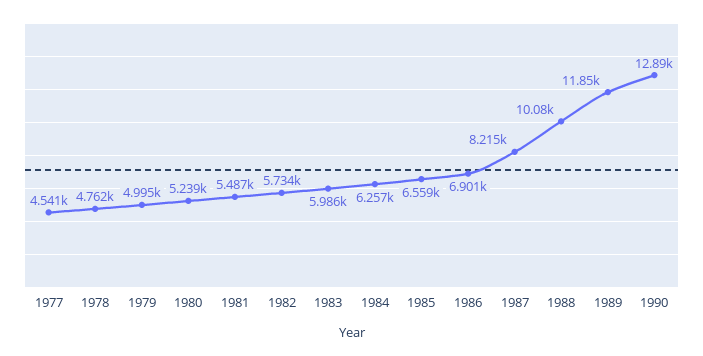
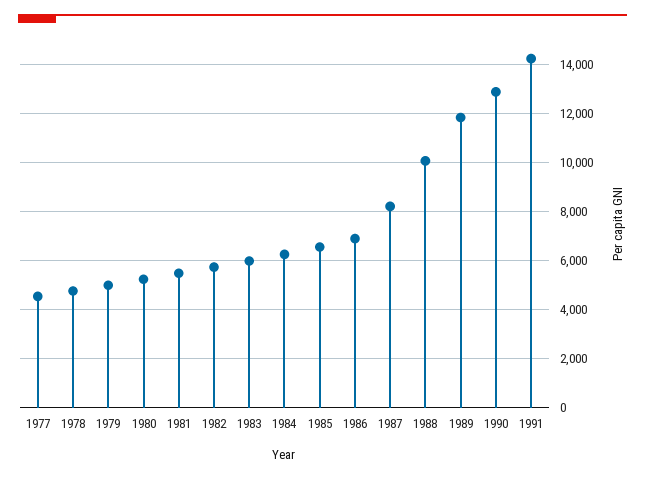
1991: none -> 14250

